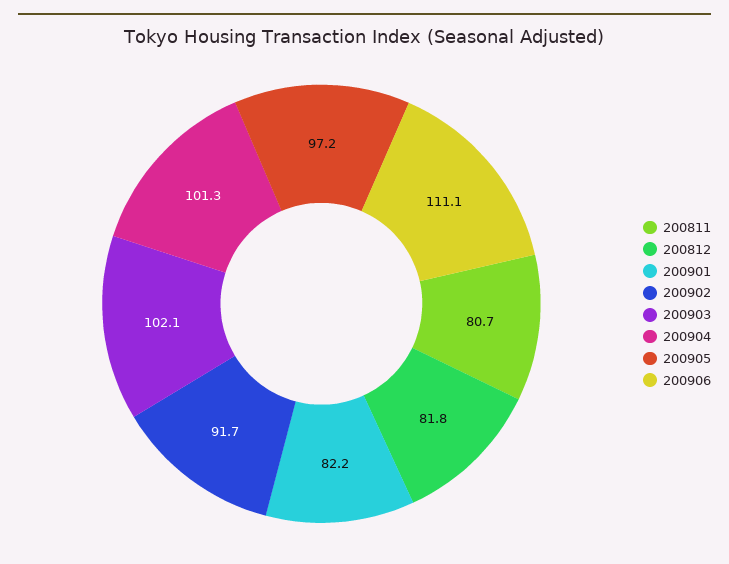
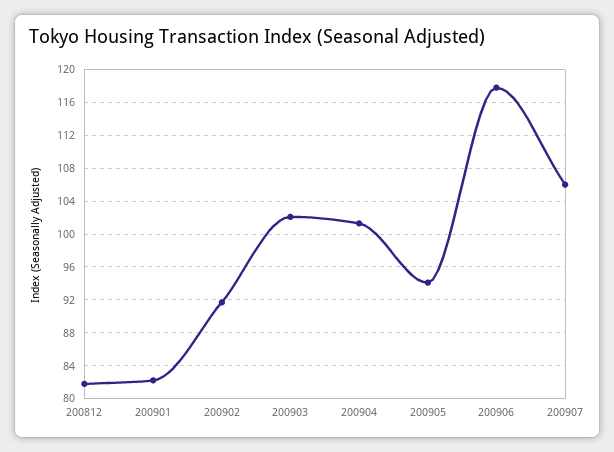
200811: 80.7 -> none
200905: 97.2 -> 94
200906: 111.1 -> 118
200907: none -> 106

